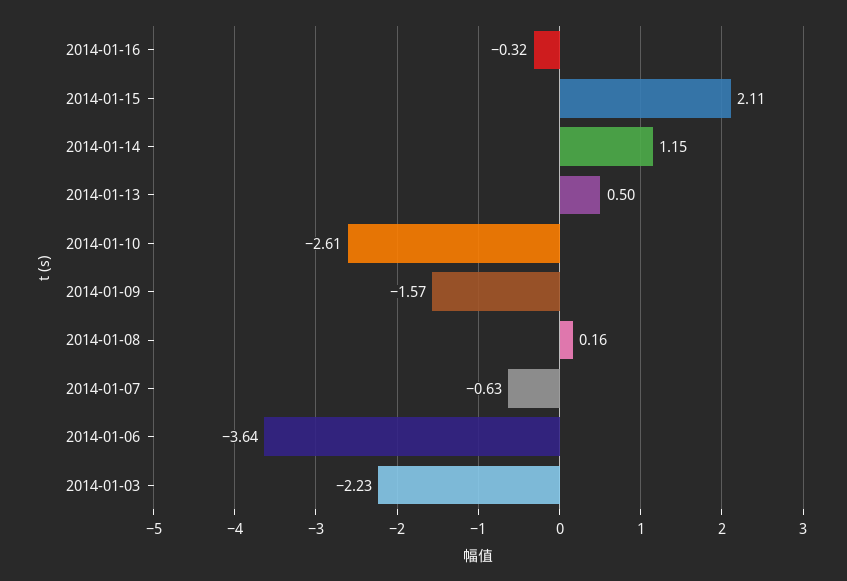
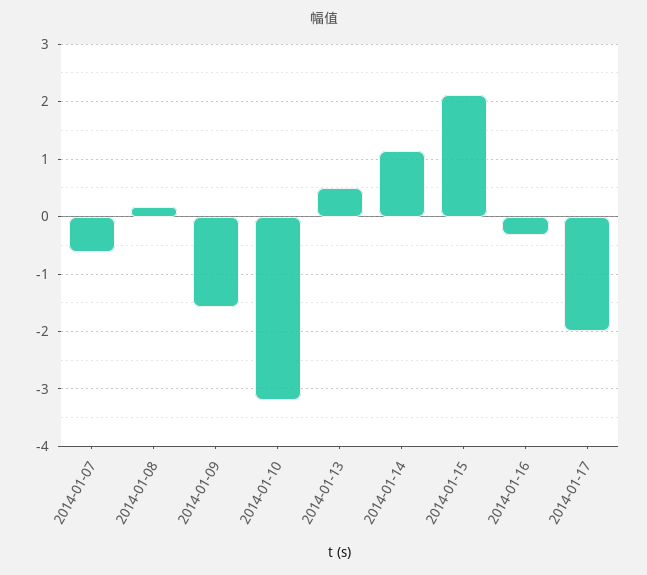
2014-01-10: -2.61 -> -3.2
2014-01-06: -3.64 -> none
2014-01-03: -2.23 -> none
2014-01-17: none -> -2

